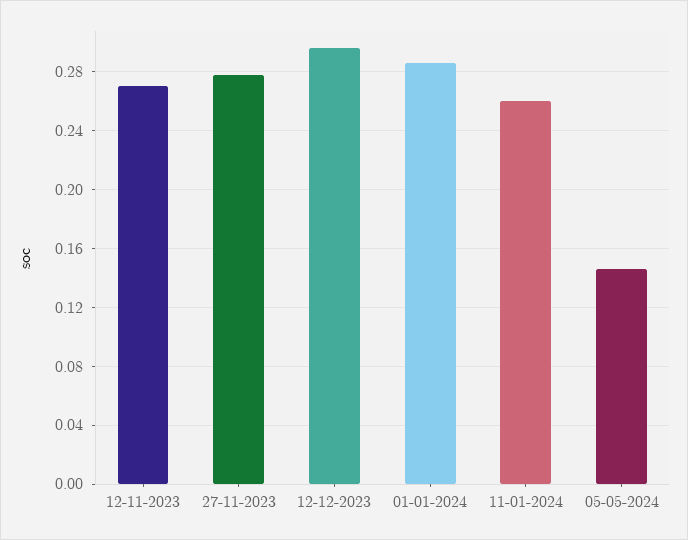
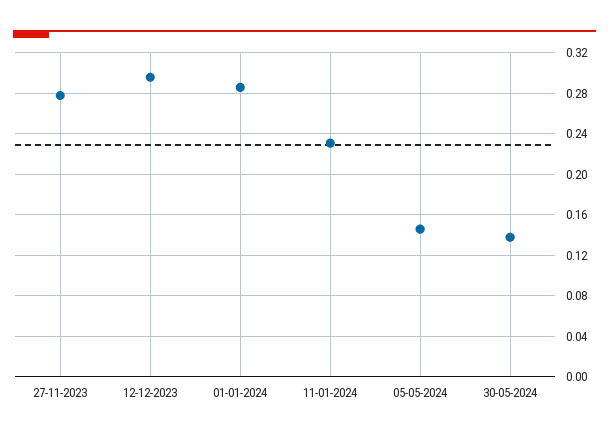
12-11-2023: 0.27 -> none
11-01-2024: 0.26 -> 0.23
30-05-2024: none -> 0.14

